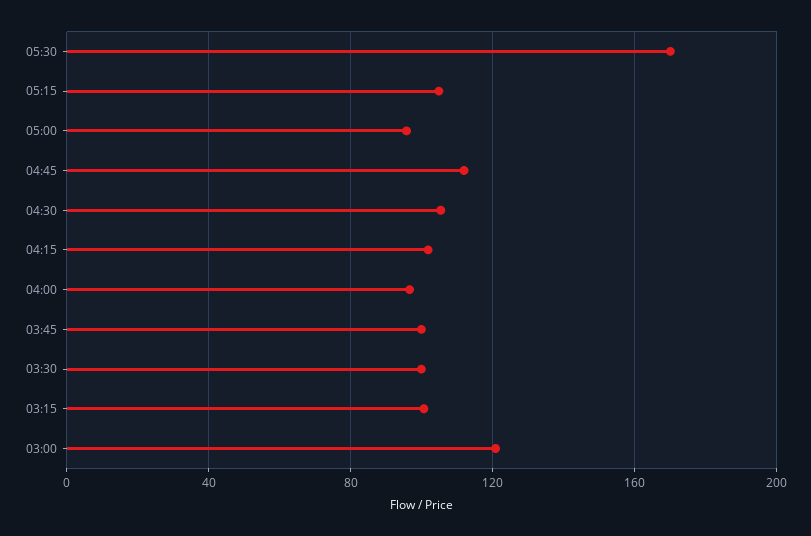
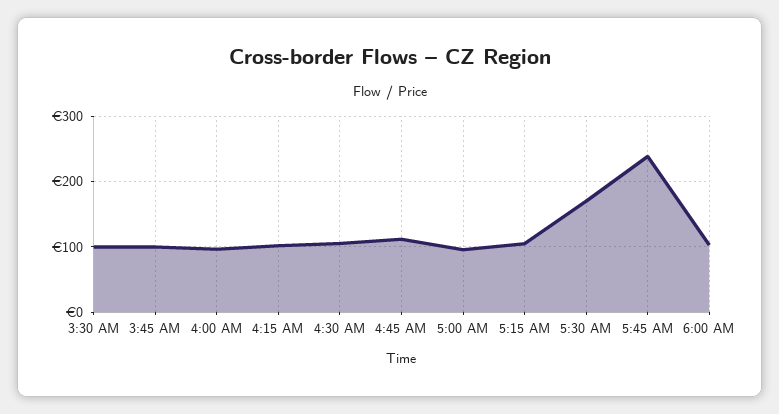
03:15: 100 -> none
03:00: 120 -> none
5:45 AM: none -> 240
6:00 AM: none -> 100

